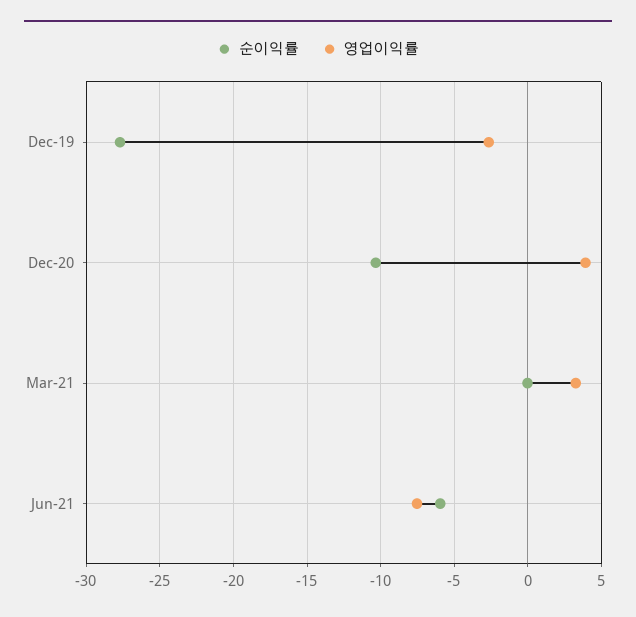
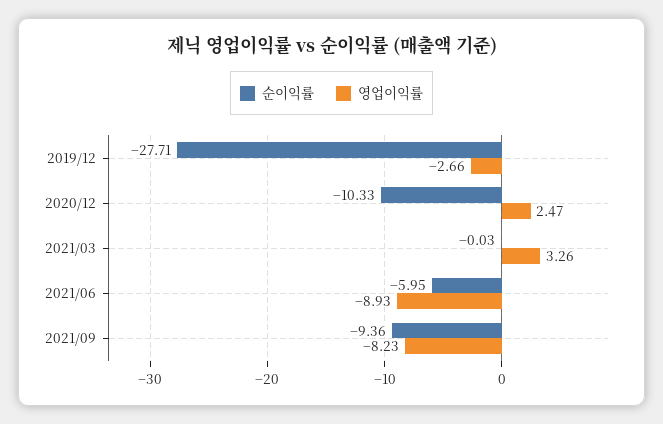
영업이익률, Dec-20: 4 -> 2.47
영업이익률, Jun-21: -7.5 -> -8.93
순이익률, 2021/09: none -> -9.36
영업이익률, 2021/09: none -> -8.23

